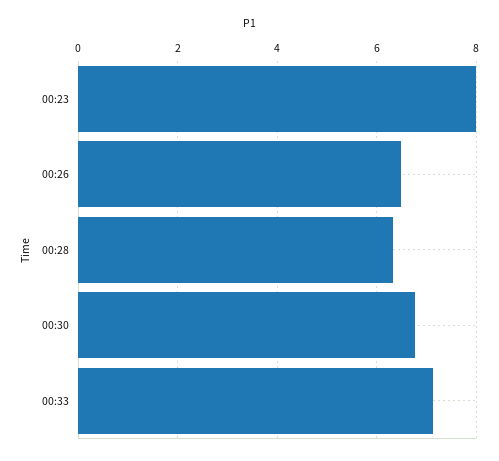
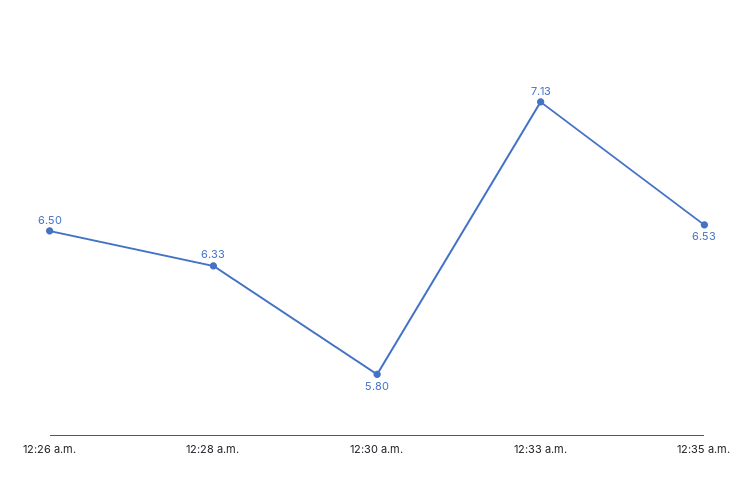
00:23: 8 -> none
00:30: 6.8 -> 5.8
12:35 a.m.: none -> 6.53

